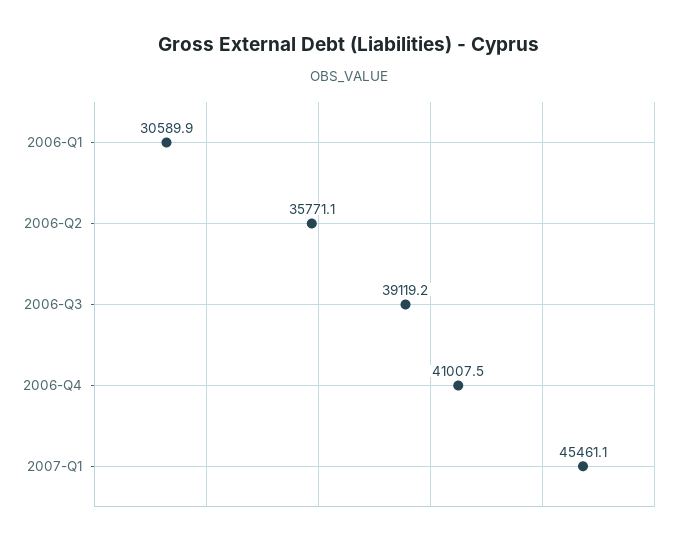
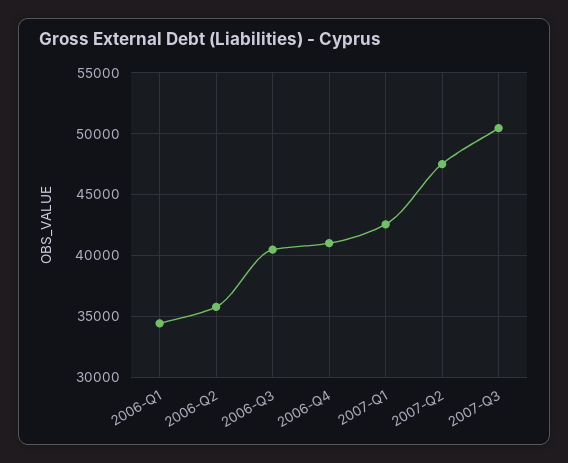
2006-Q1: 30589.9 -> 34500
2006-Q3: 39119.2 -> 40500
2007-Q1: 45461.1 -> 42500
2007-Q2: none -> 47500
2007-Q3: none -> 50500

